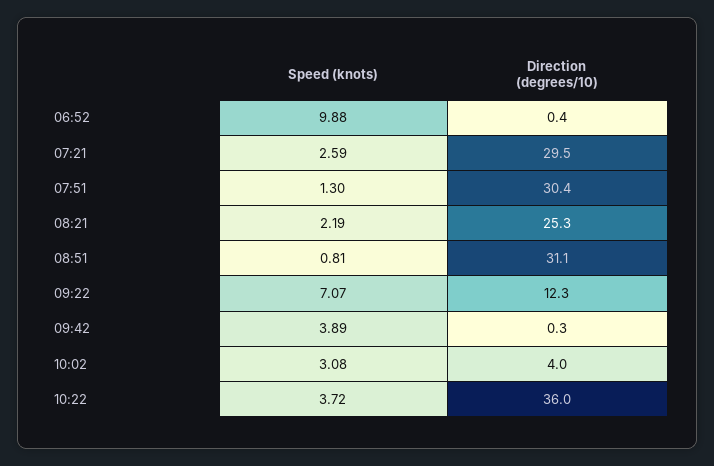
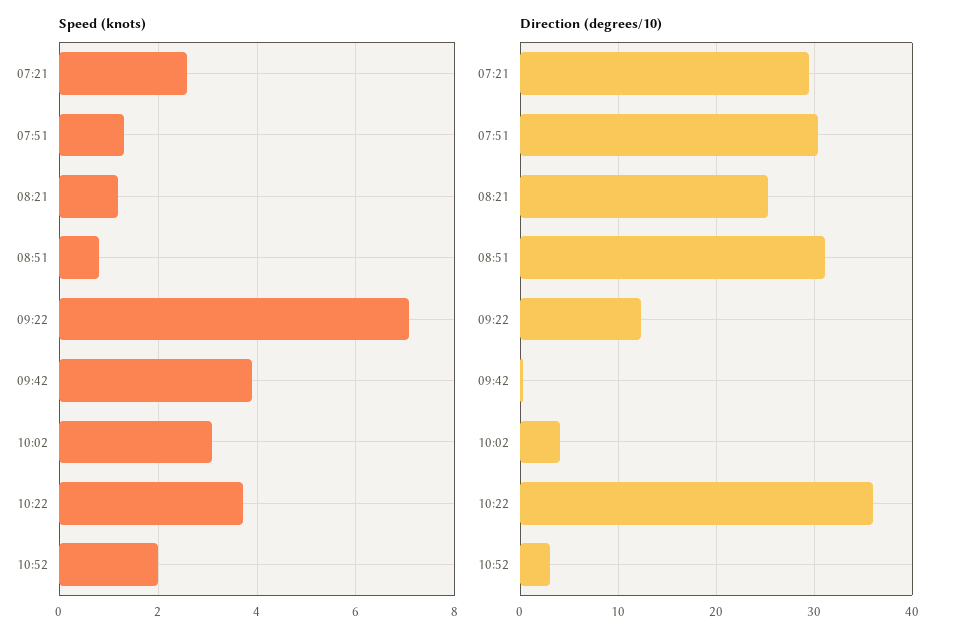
Speed (knots), 06:52: 9.88 -> none
Direction (degrees/10), 06:52: 0.4 -> none
Speed (knots), 08:21: 2.19 -> 1.2
Speed (knots), 10:52: none -> 2
Direction (degrees/10), 10:52: none -> 3

